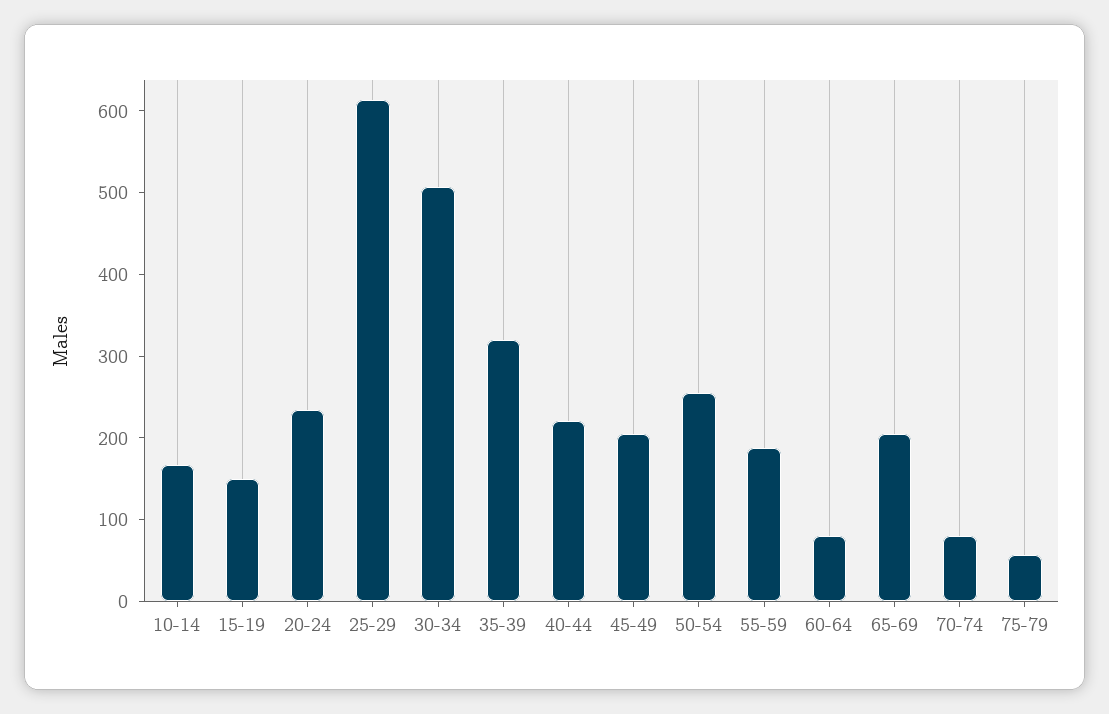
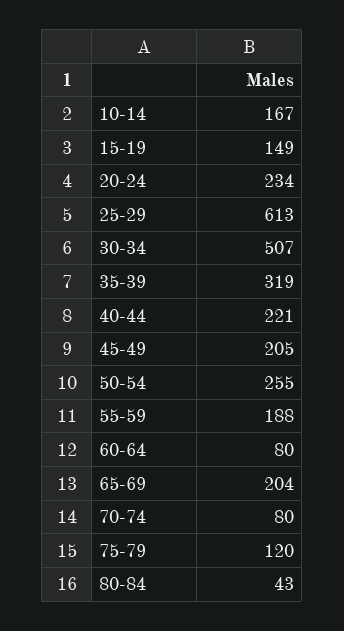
75-79: 60 -> 120
80-84: none -> 43

